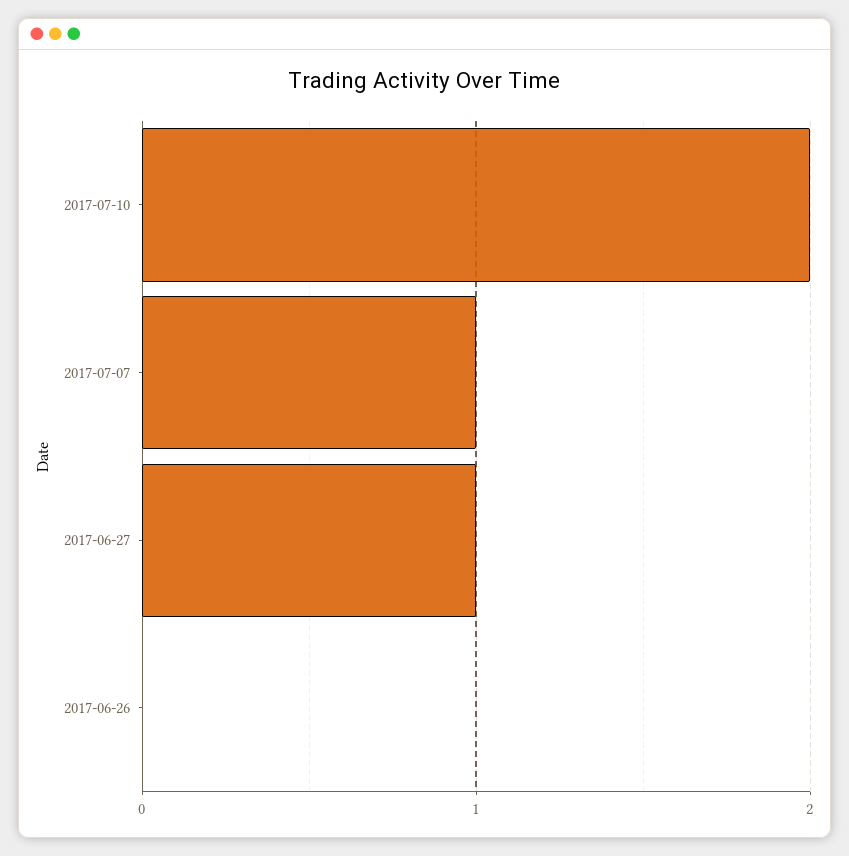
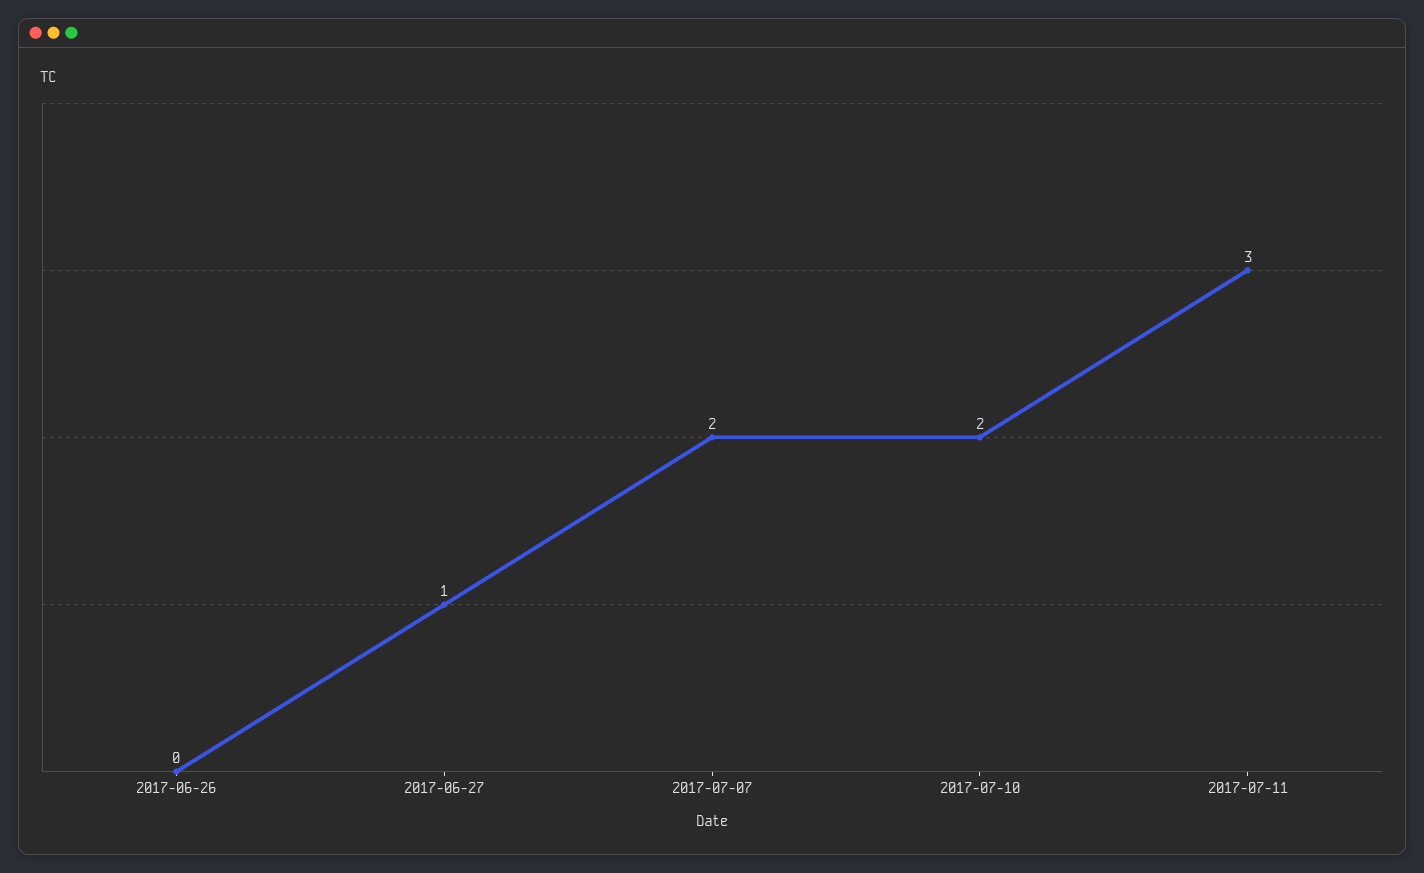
2017-07-07: 1 -> 2
2017-07-11: none -> 3

